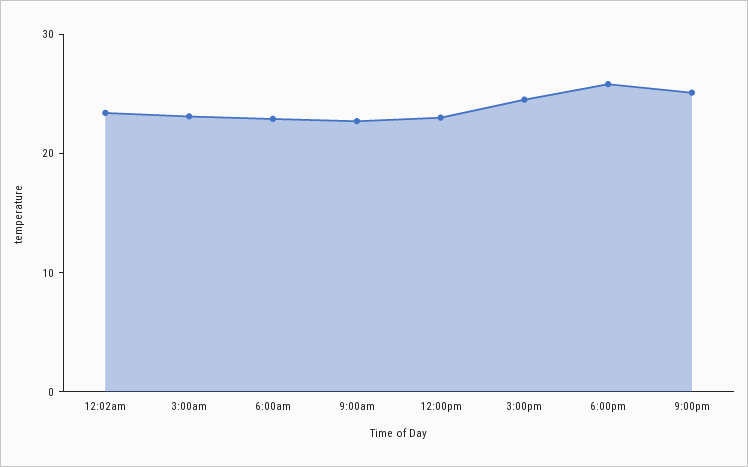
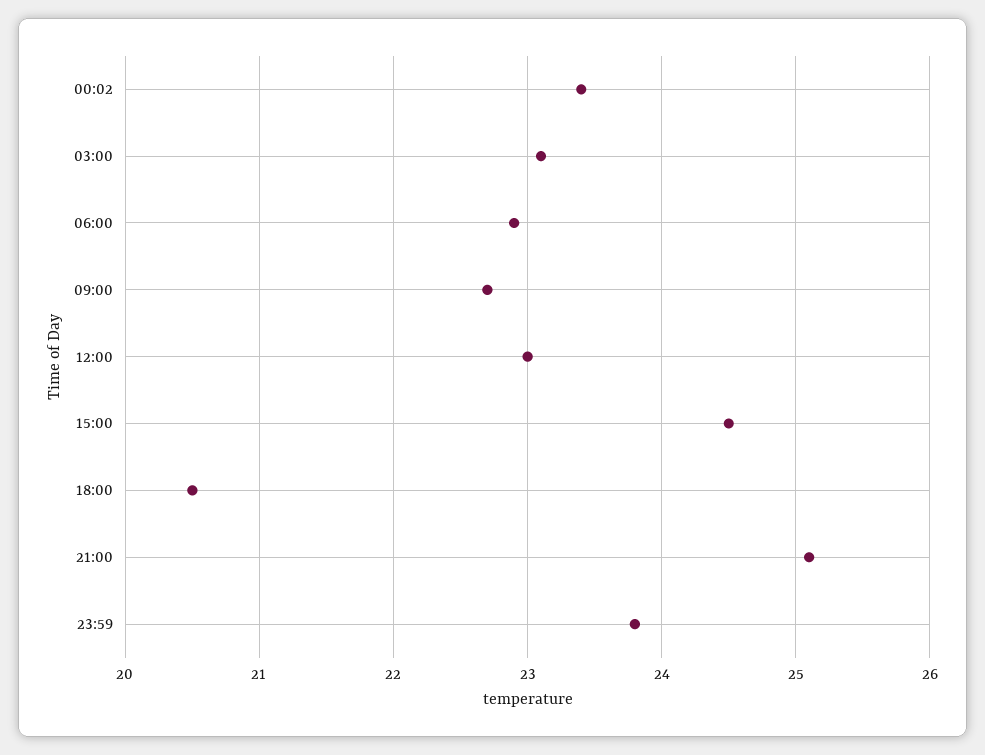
6:00pm: 26 -> 20.5
23:59: none -> 23.8

